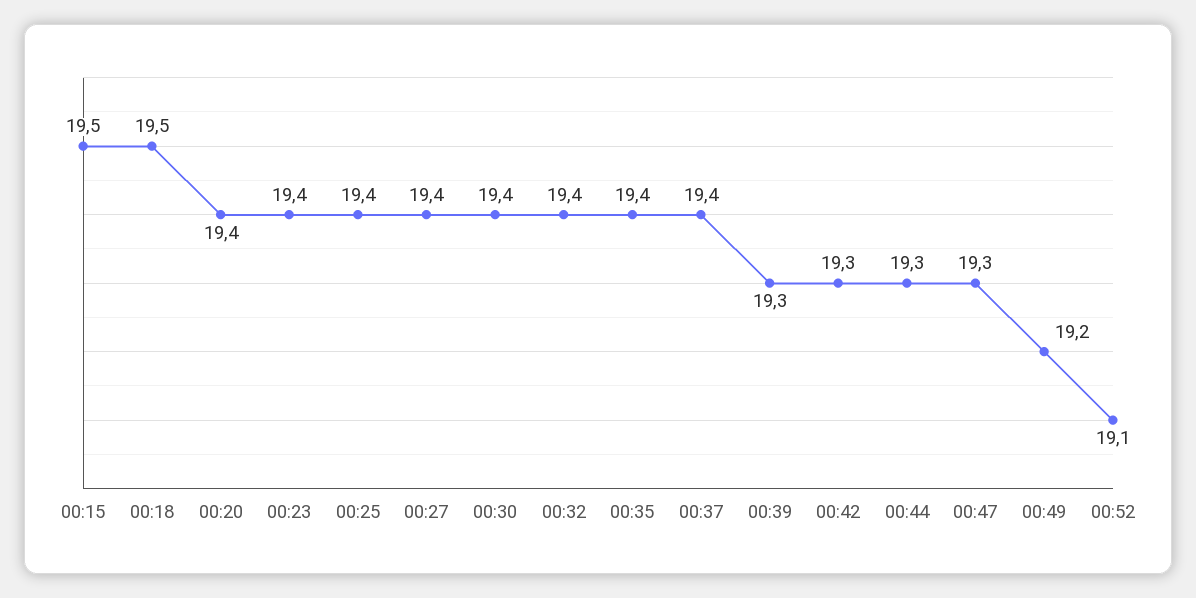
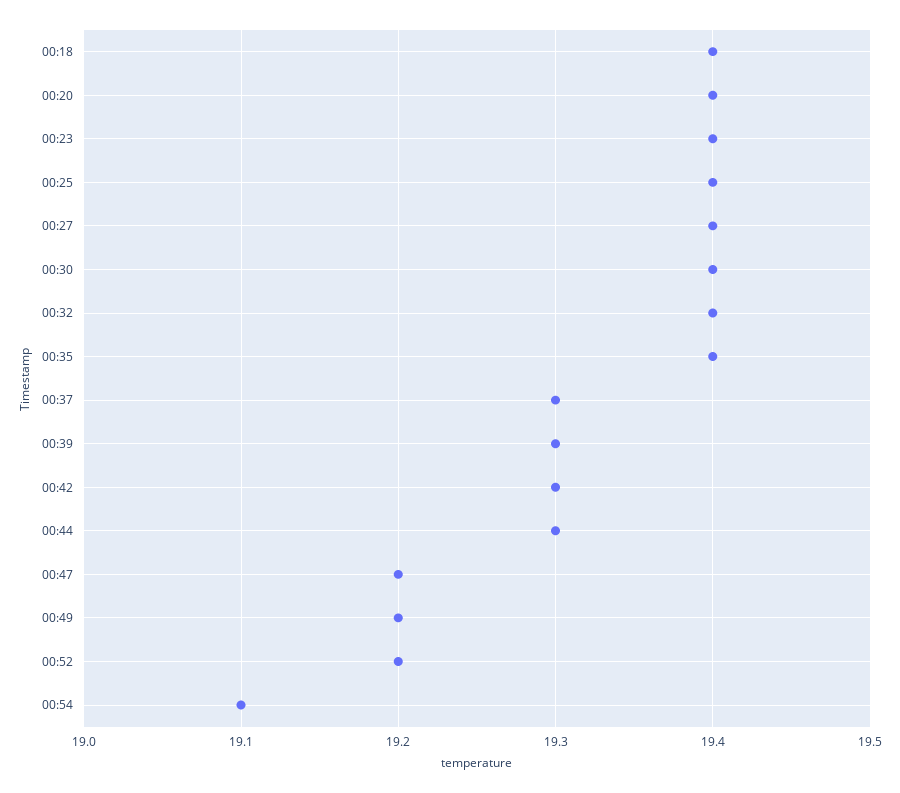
00:15: 19.5 -> none
00:18: 19.5 -> 19.4
00:37: 19.4 -> 19.3
00:47: 19.3 -> 19.2
00:52: 19.1 -> 19.2
00:54: none -> 19.1

